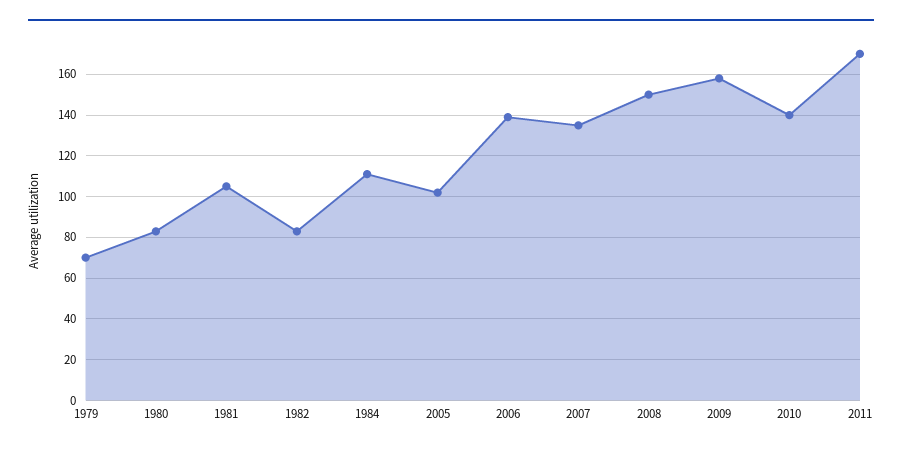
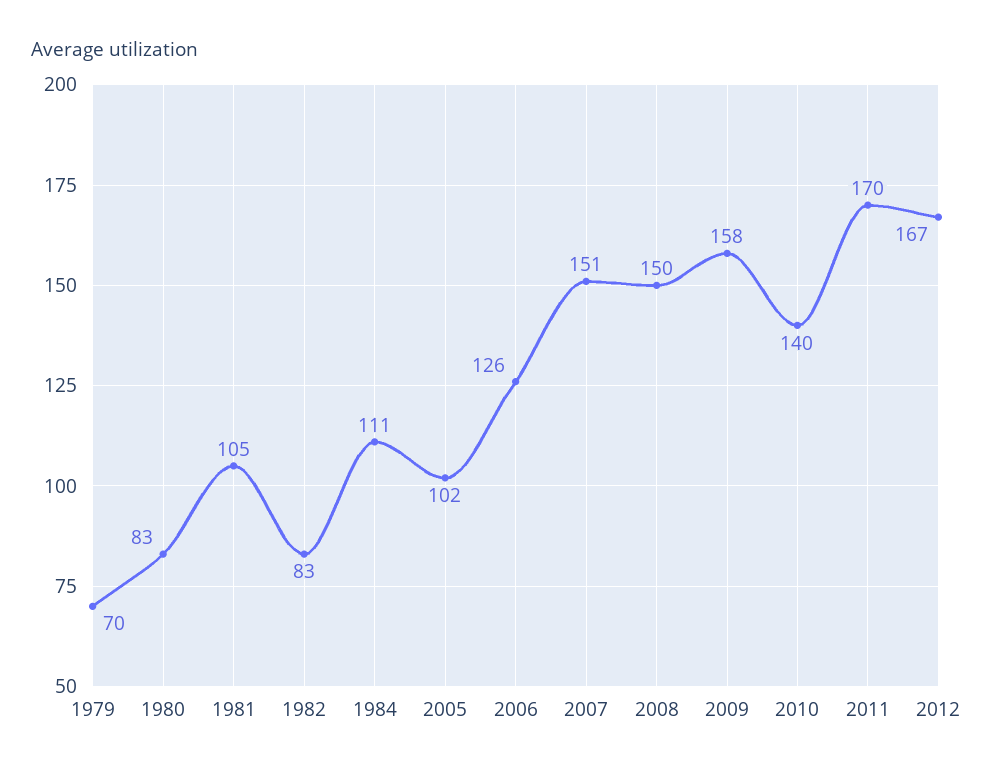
2006: 140 -> 126
2007: 135 -> 151
2012: none -> 167

